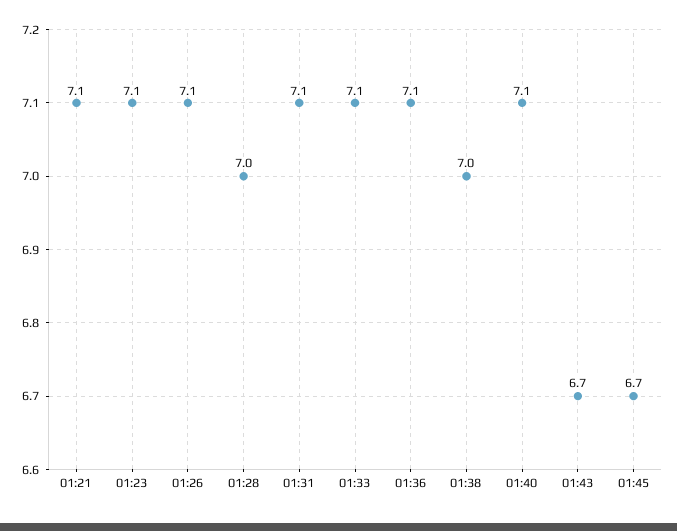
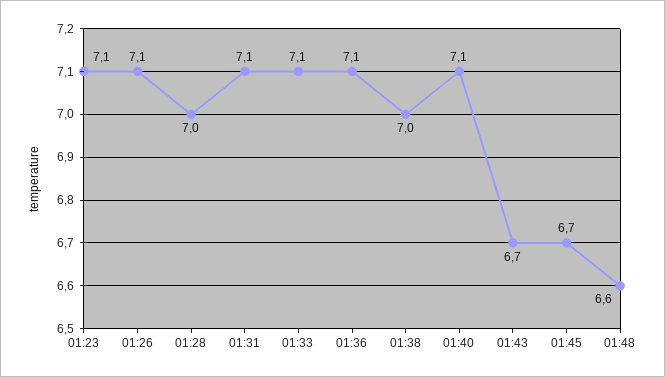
01:21: 7.1 -> none
01:48: none -> 6.6

